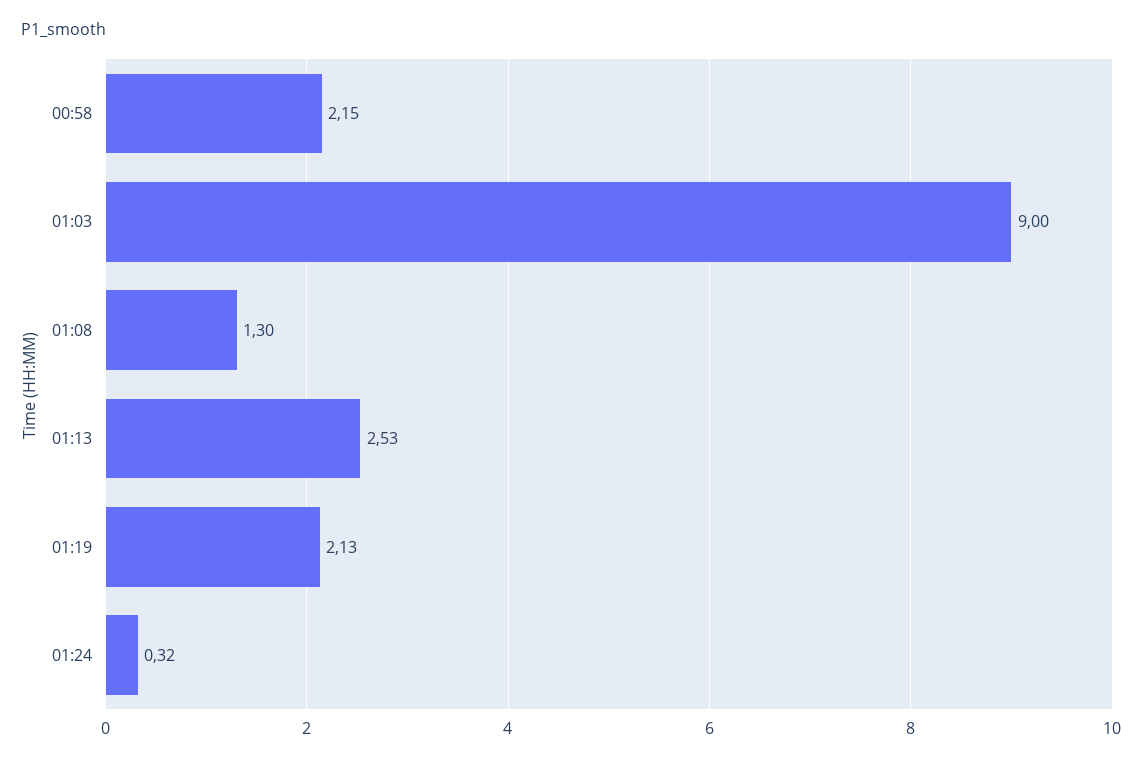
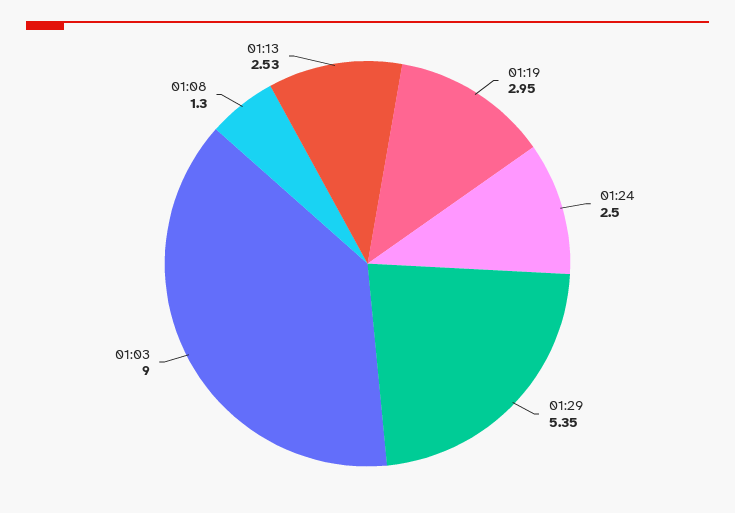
00:58: 2.15 -> none
01:19: 2.13 -> 2.95
01:24: 0.32 -> 2.5
01:29: none -> 5.35

